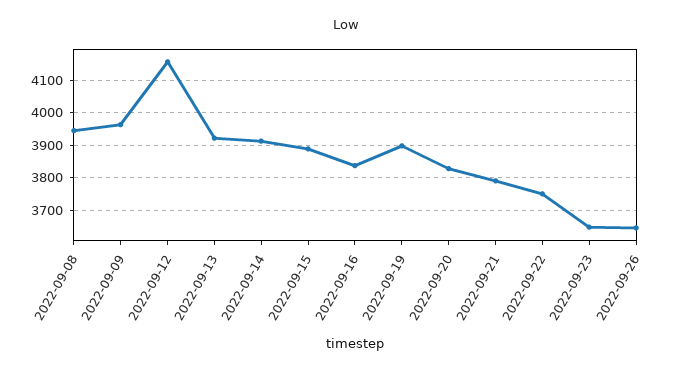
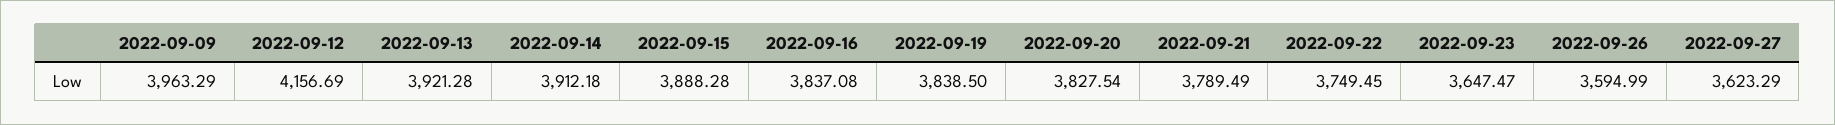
2022-09-08: 3940 -> none
2022-09-19: 3900 -> 3838.5
2022-09-26: 3640 -> 3594.99
2022-09-27: none -> 3623.29

